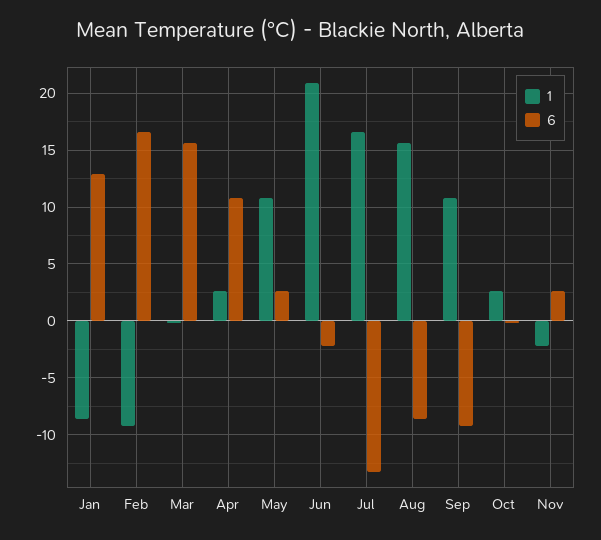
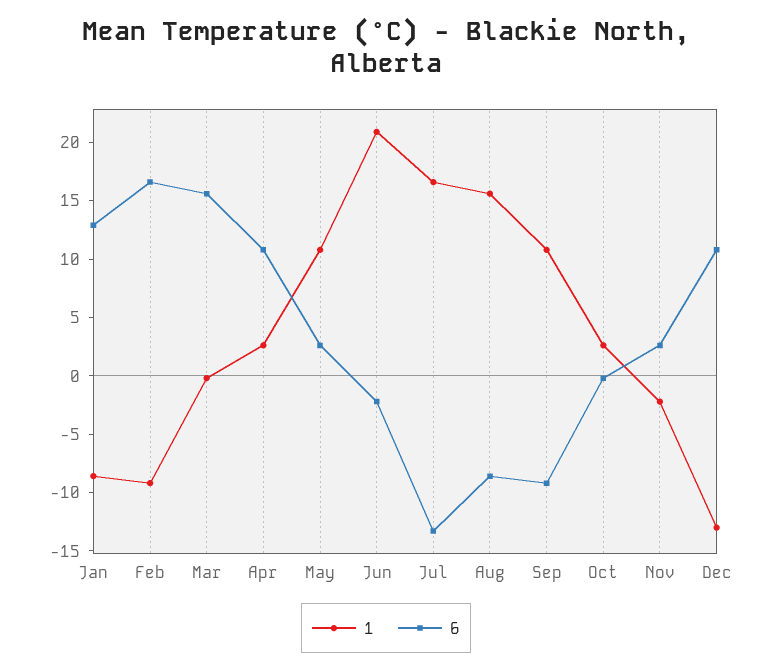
1, Dec: none -> -13
6, Dec: none -> 11

